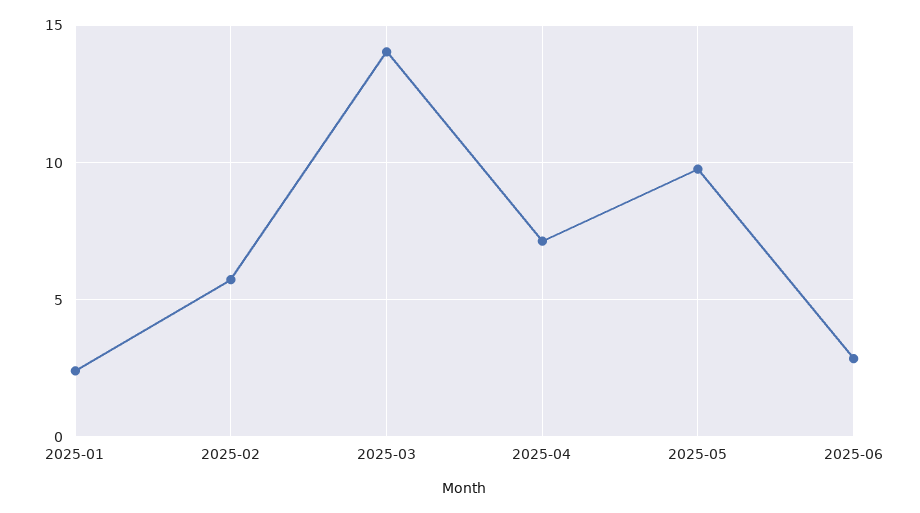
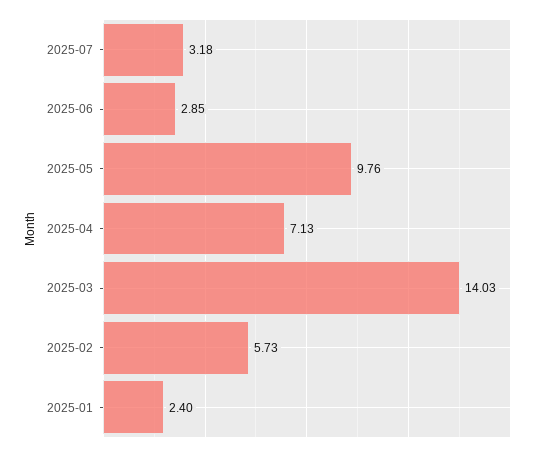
2025-07: none -> 3.18

